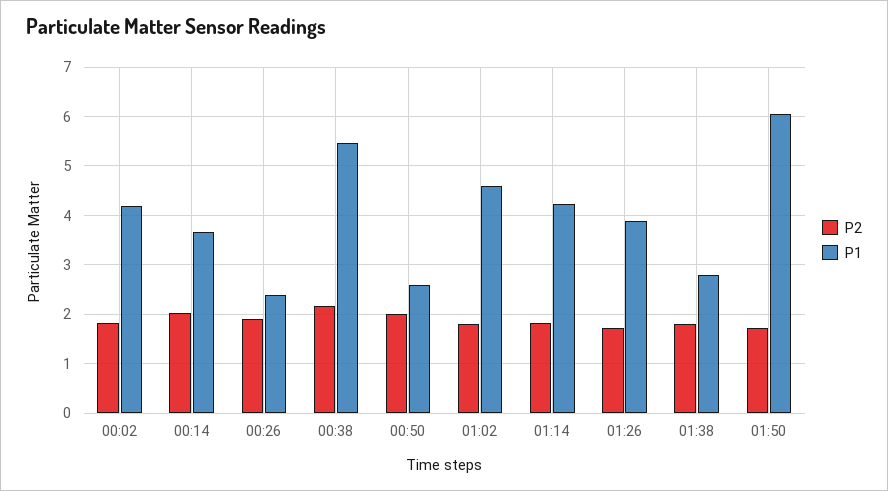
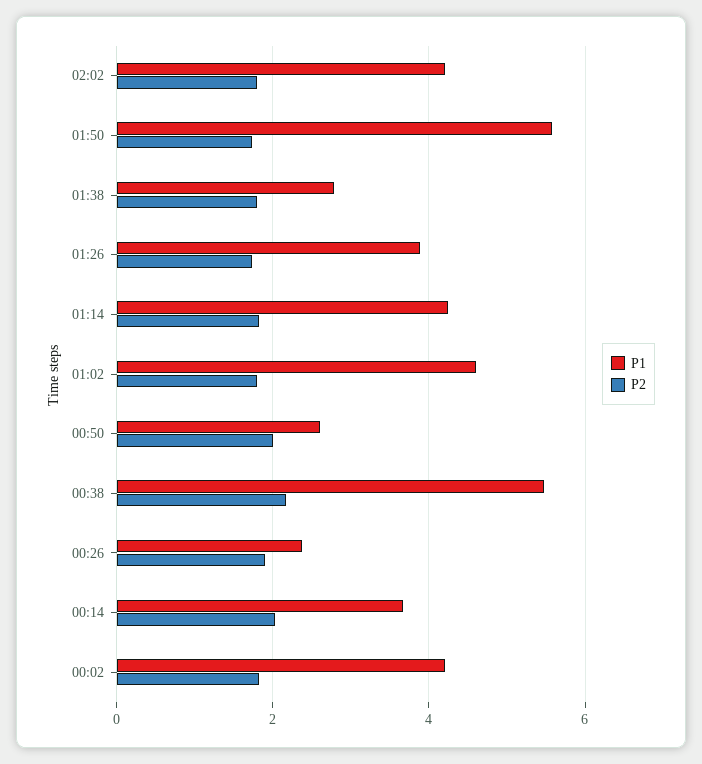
P1, 01:50: 6 -> 5.6
P1, 02:02: none -> 4.2
P2, 02:02: none -> 1.8

